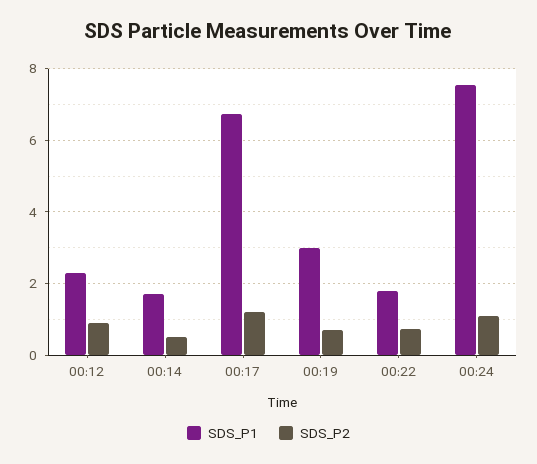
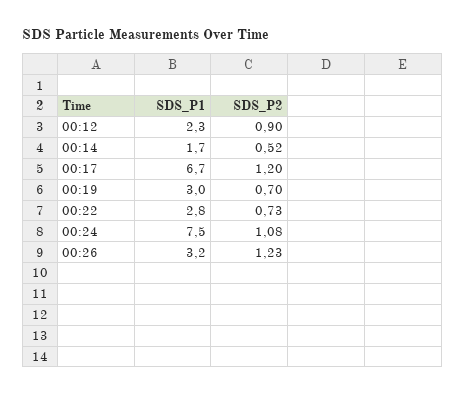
SDS_P1, 00:22: 1.8 -> 2.8
SDS_P1, 00:26: none -> 3.2
SDS_P2, 00:26: none -> 1.23

